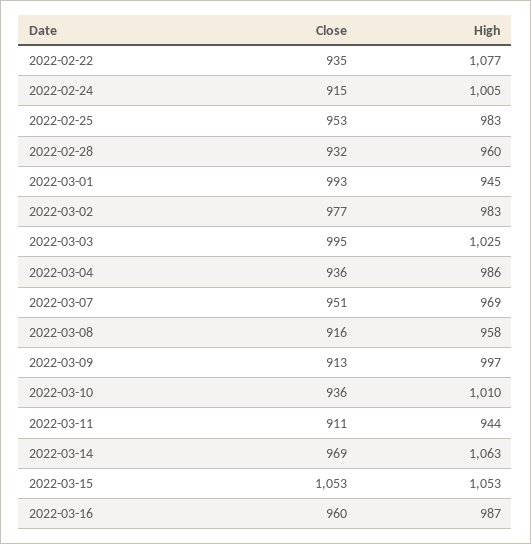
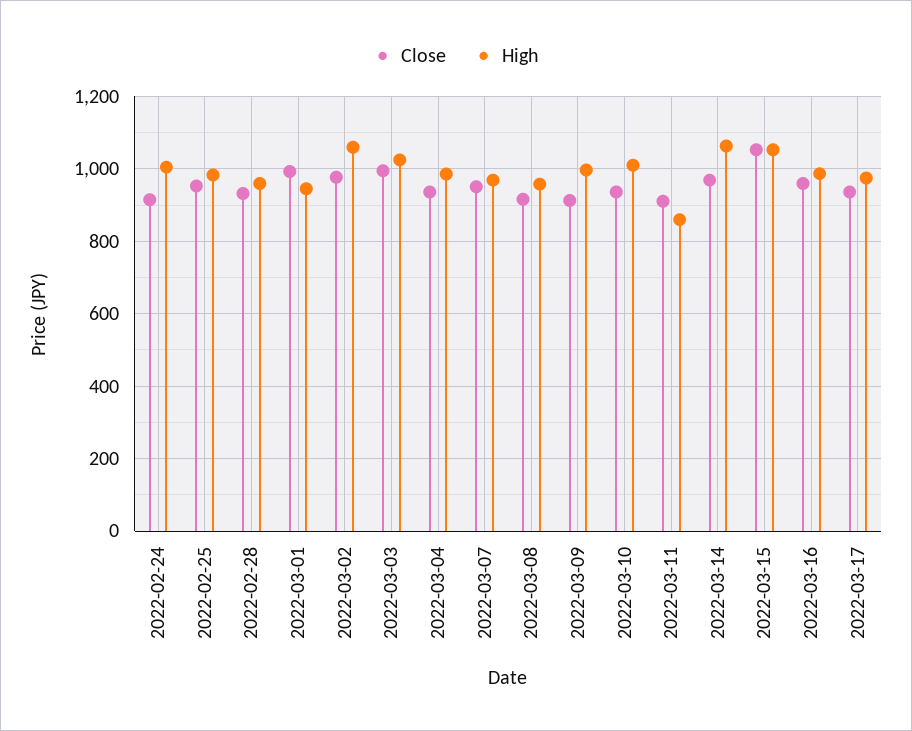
Close, 2022-02-22: 935 -> none
High, 2022-02-22: 1077 -> none
High, 2022-03-02: 983 -> 1060
High, 2022-03-11: 944 -> 860
Close, 2022-03-17: none -> 940
High, 2022-03-17: none -> 980

